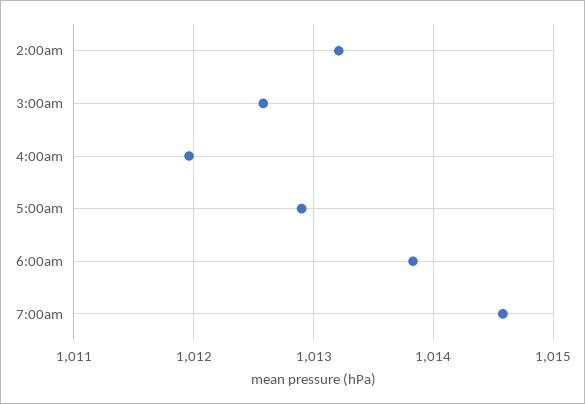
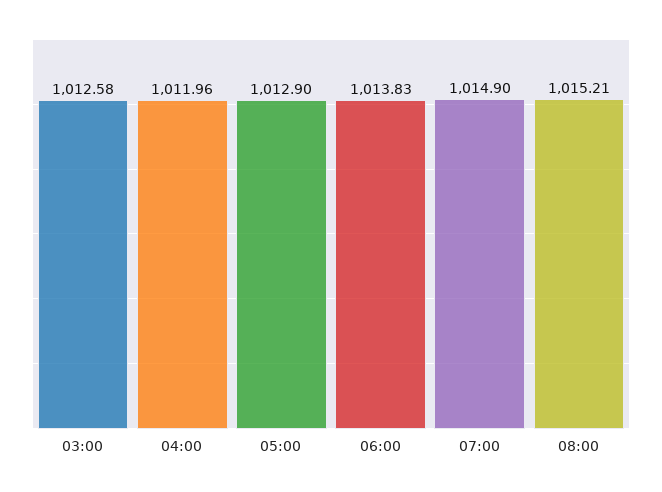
2:00am: 1013.2 -> none
7:00am: 1014.6 -> 1014.9
08:00: none -> 1015.21

